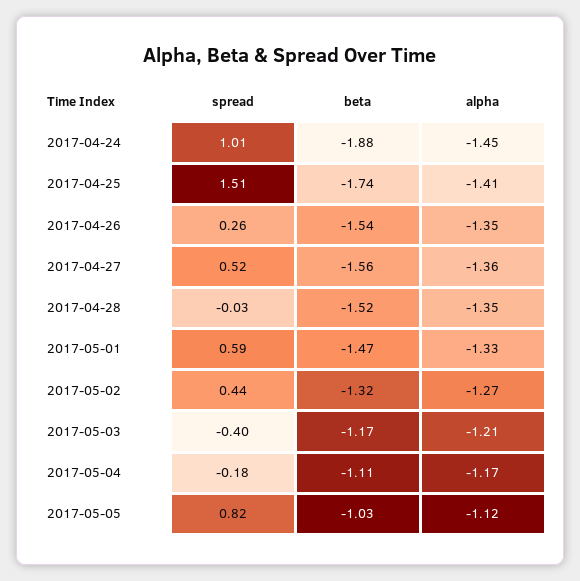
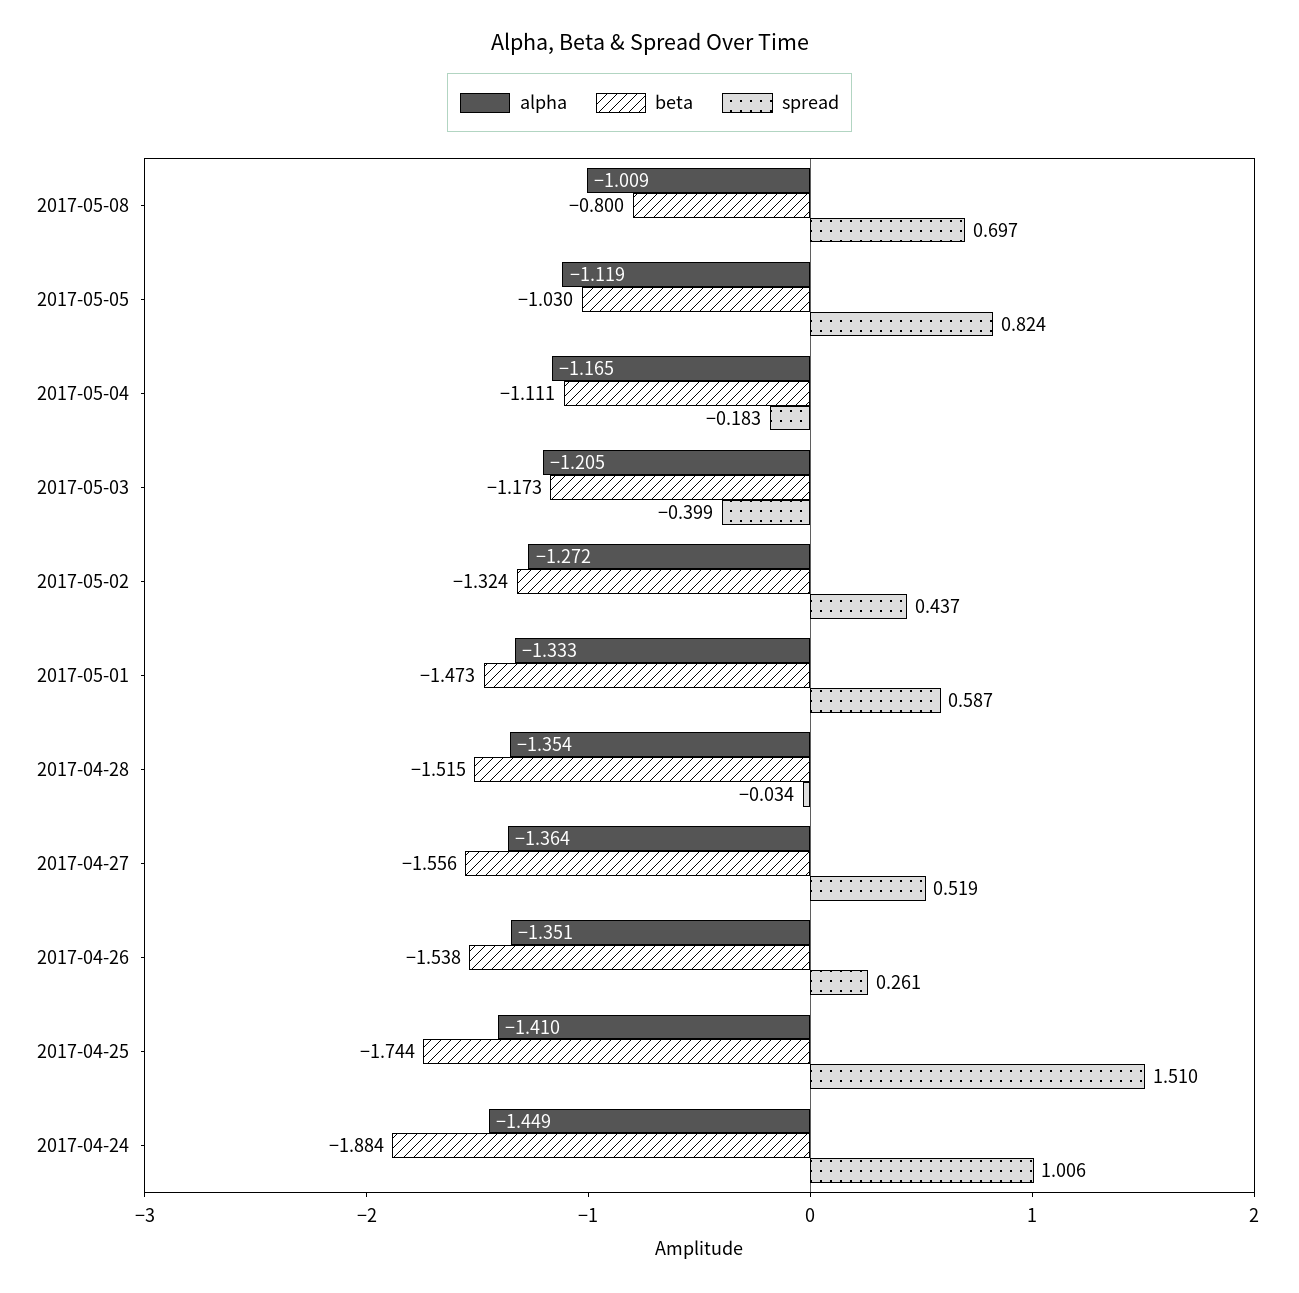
alpha, 2017-05-08: none -> -1.009
beta, 2017-05-08: none -> -0.8
spread, 2017-05-08: none -> 0.697

